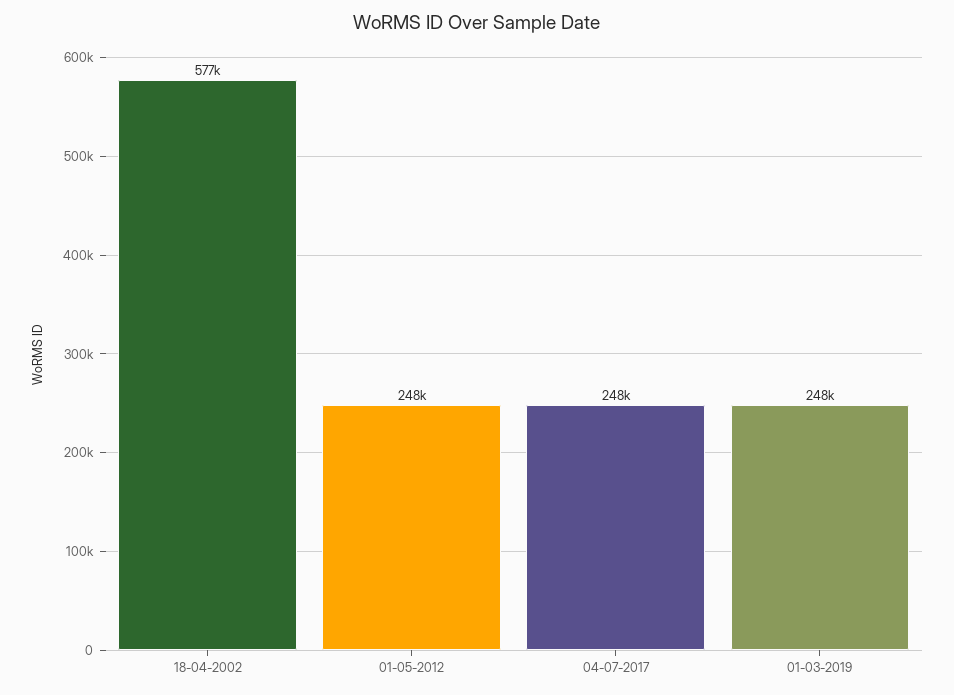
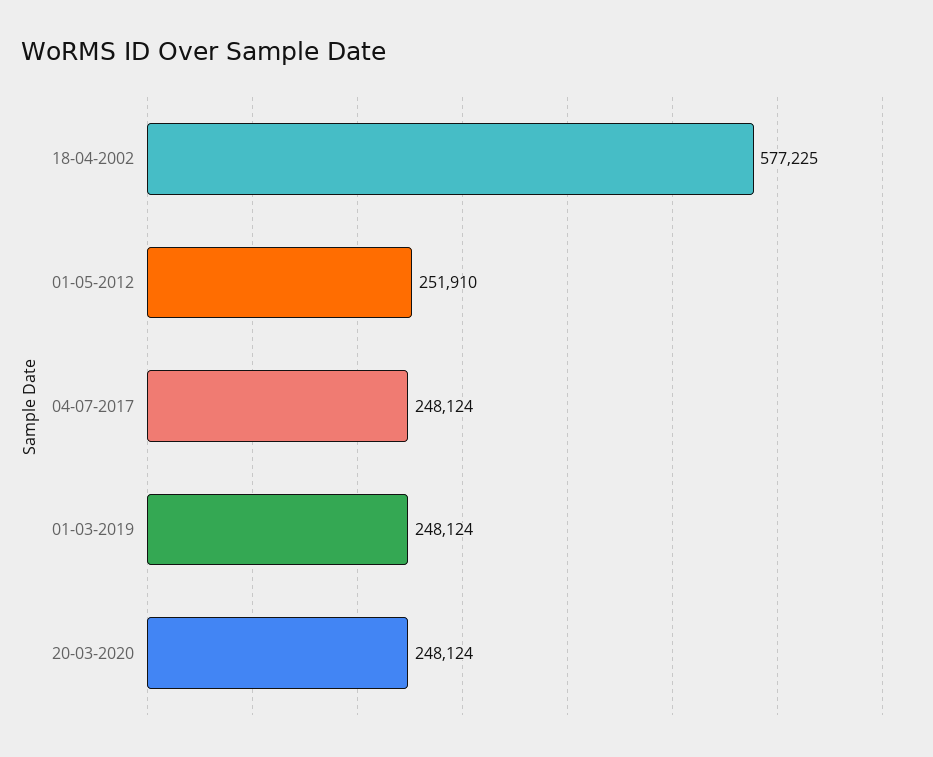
01-05-2012: 248000 -> 251910
20-03-2020: none -> 248124

